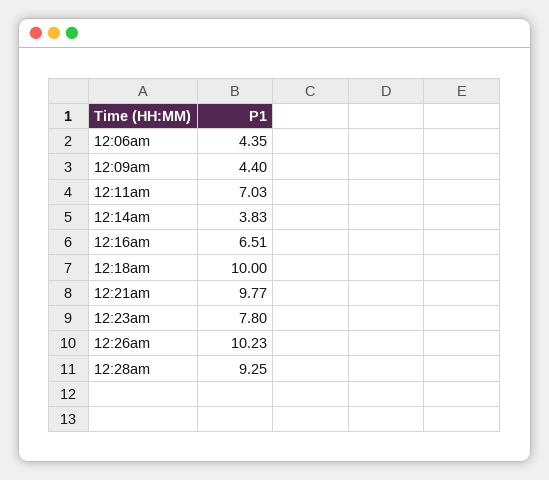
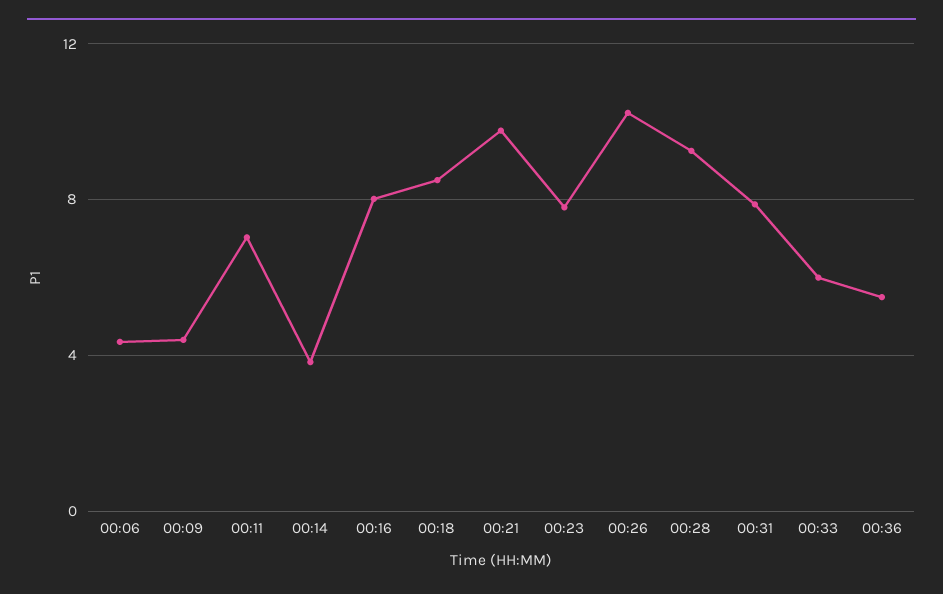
12:16am: 6.51 -> 8
12:18am: 10 -> 8.5
00:31: none -> 8
00:33: none -> 6
00:36: none -> 5.5

